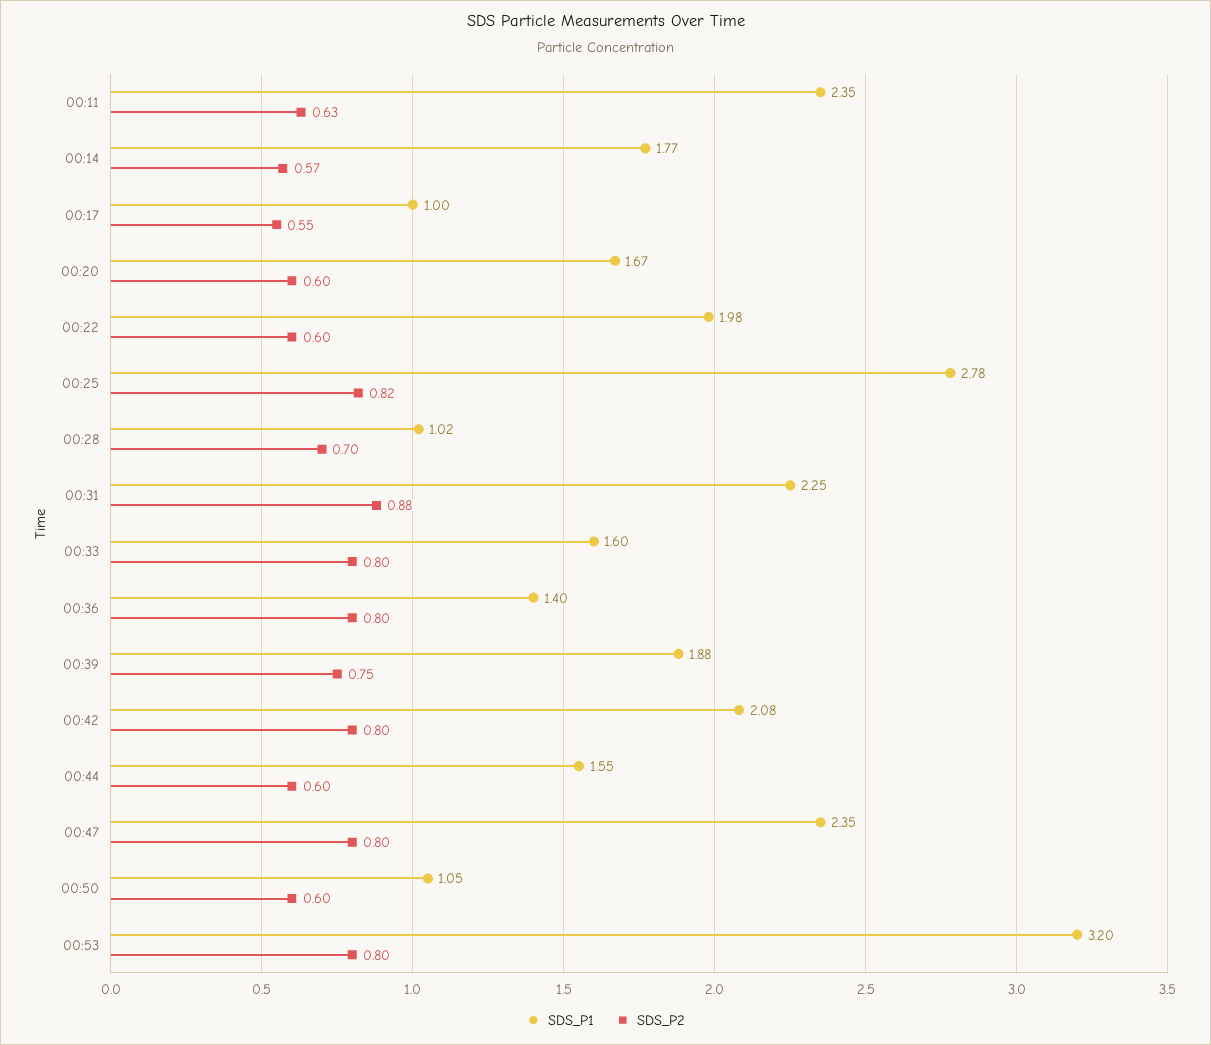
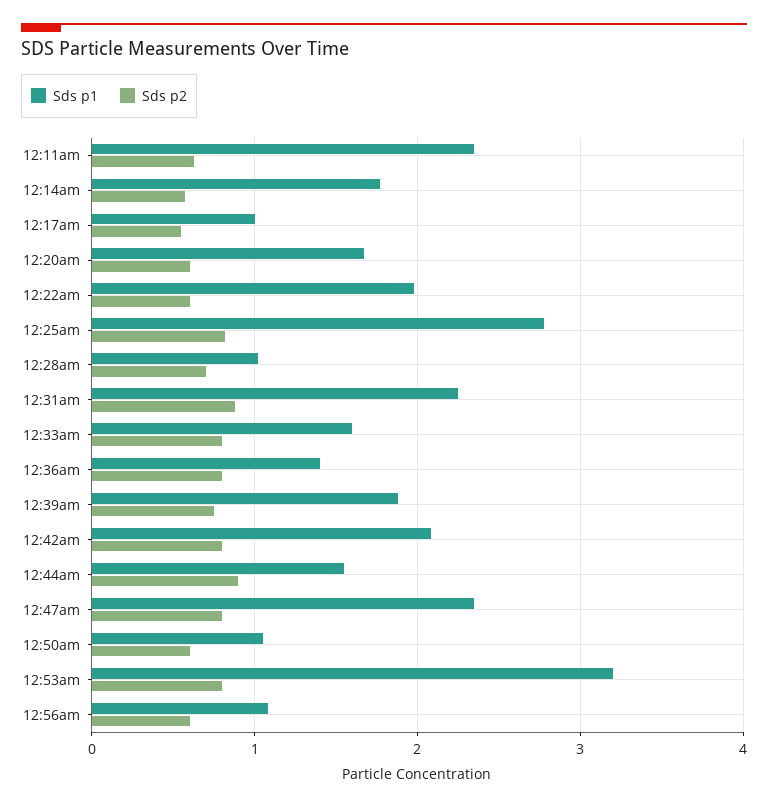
SDS_P2, 00:44: 0.6 -> 0.9
SDS_P1, 12:56am: none -> 1.1
SDS_P2, 12:56am: none -> 0.6

